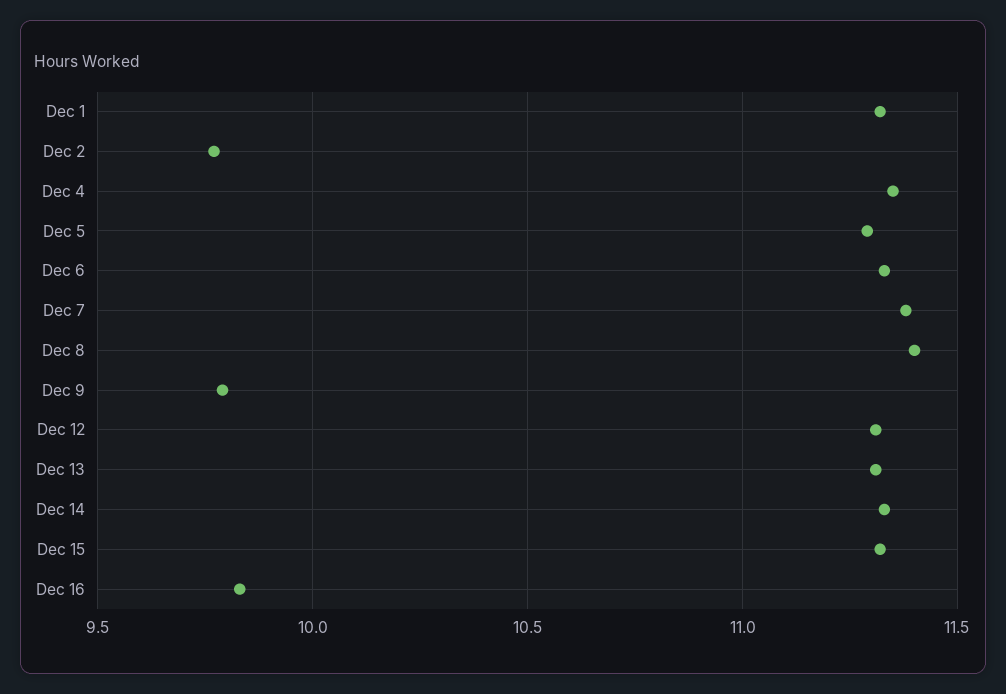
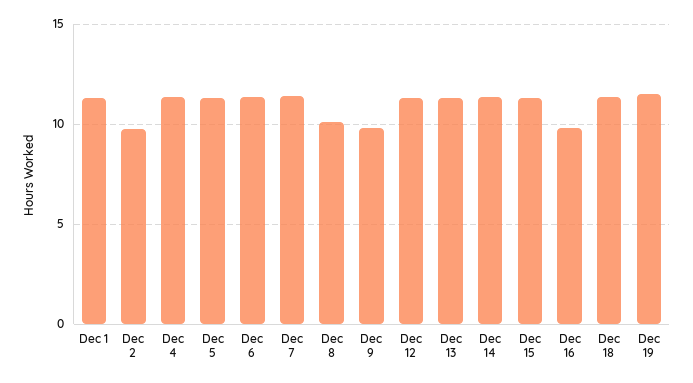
Dec 8: 11.4 -> 10
Dec 18: none -> 11.5
Dec 19: none -> 11.5

